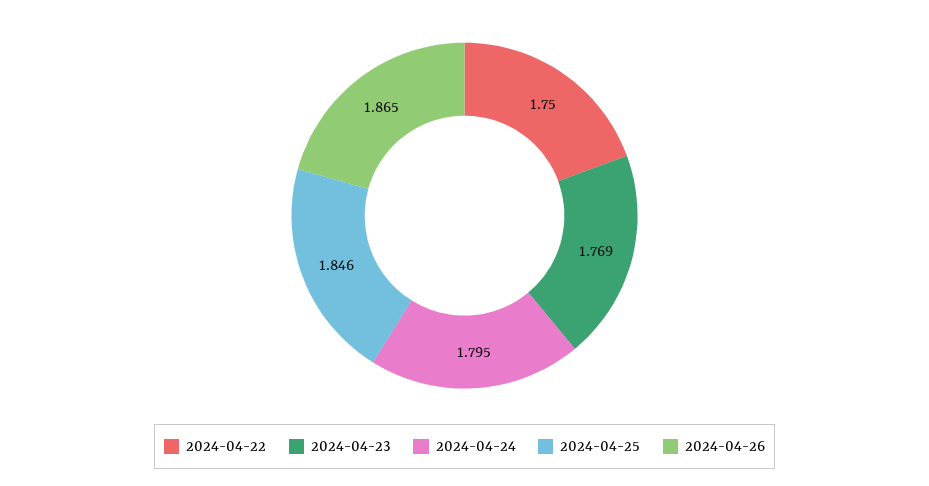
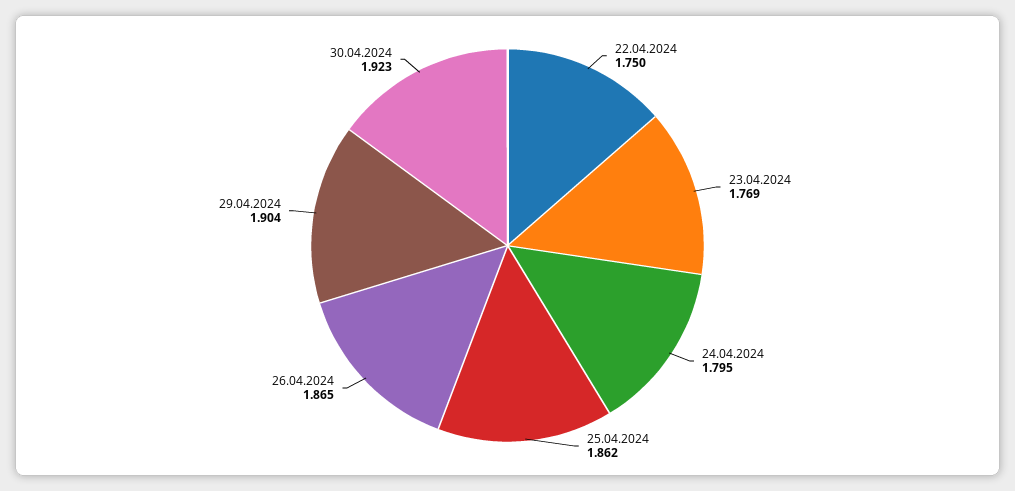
2024-04-25: 1.846 -> 1.862
29.04.2024: none -> 1.904
30.04.2024: none -> 1.923

